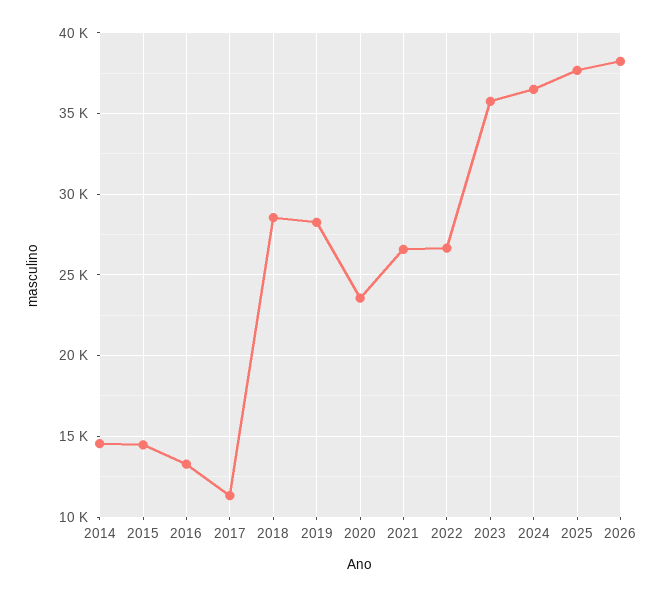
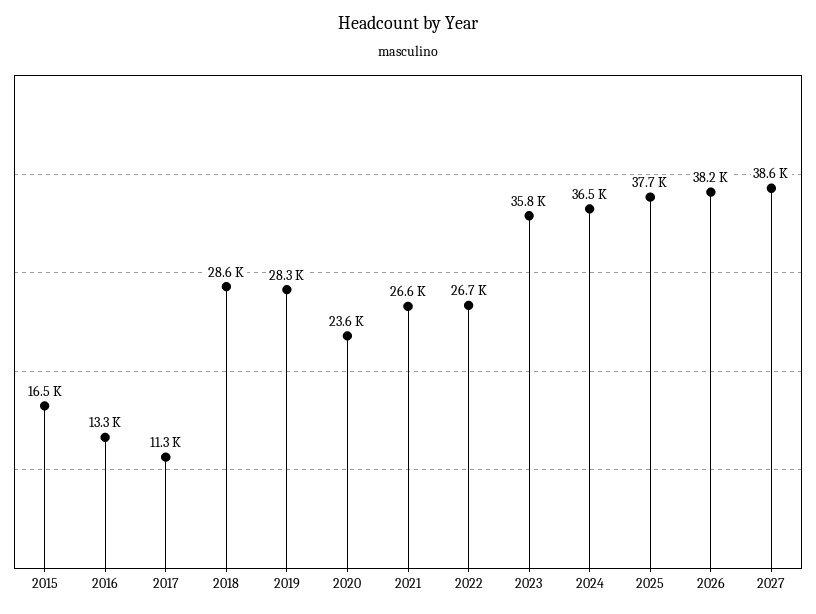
2014: 14500 -> none
2015: 14500 -> 16500
2027: none -> 38600

